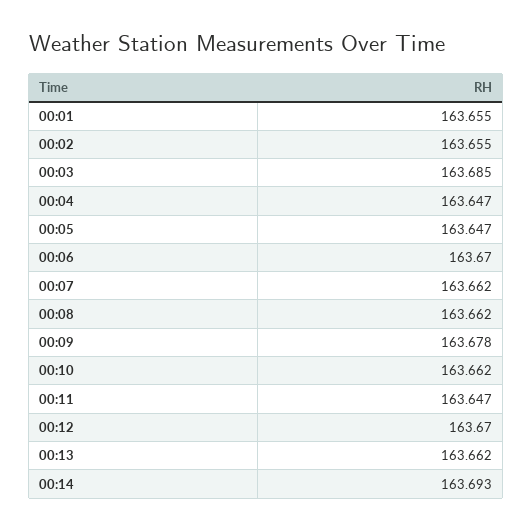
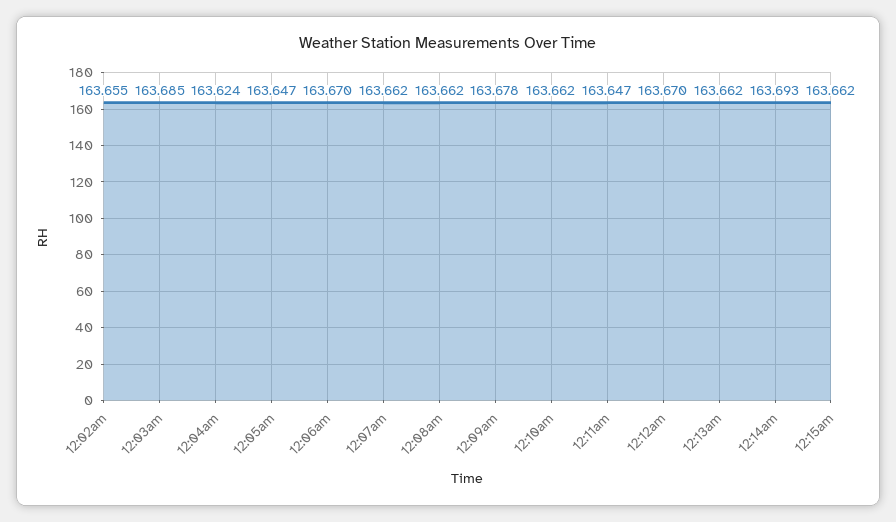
00:01: 163.655 -> none
00:04: 163.647 -> 163.624
12:15am: none -> 163.662

